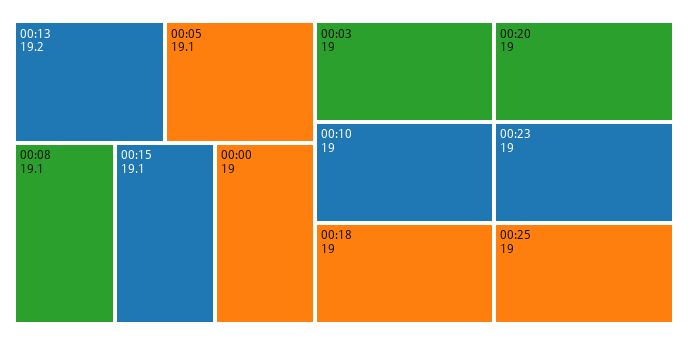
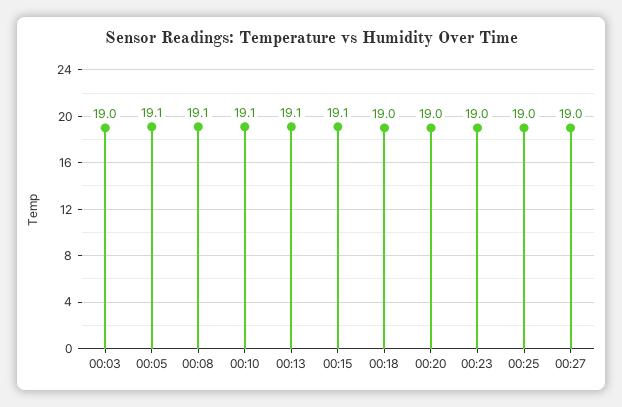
00:13: 19.2 -> 19.1
00:00: 19 -> none
00:10: 19 -> 19.1
00:27: none -> 19

